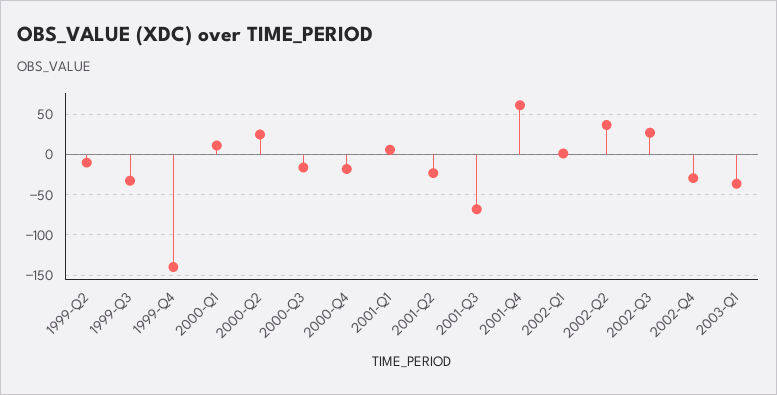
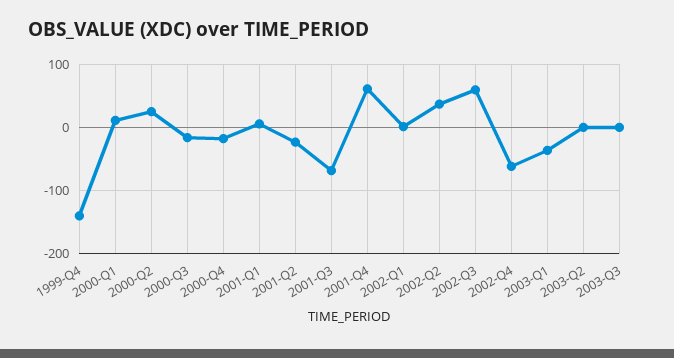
1999-Q2: -10 -> none
1999-Q3: -30 -> none
2002-Q3: 30 -> 60
2002-Q4: -30 -> -60
2003-Q2: none -> 0
2003-Q3: none -> 0

